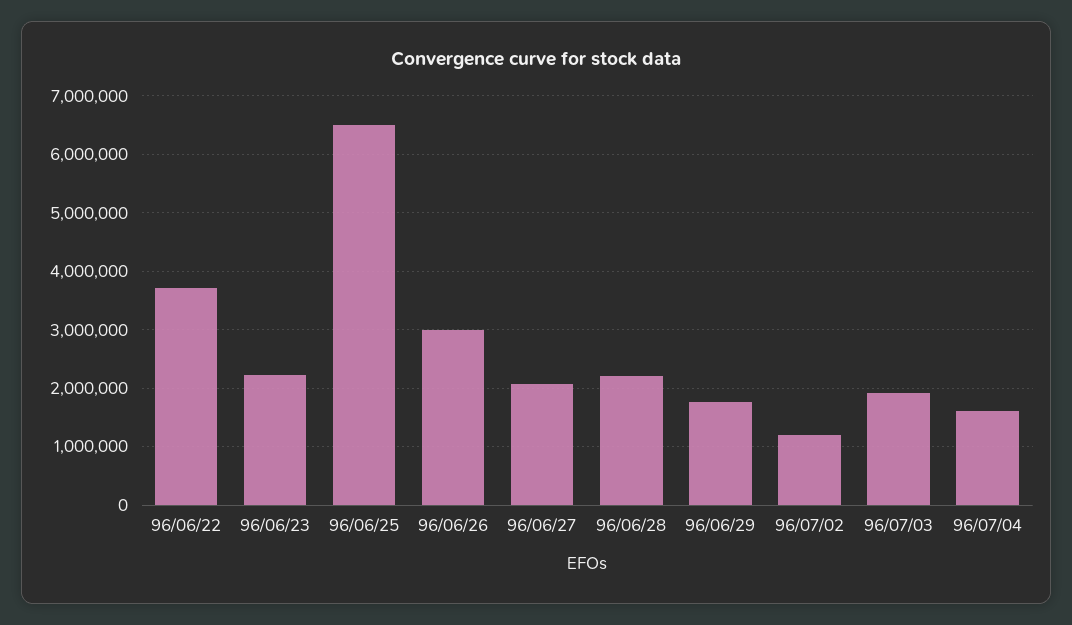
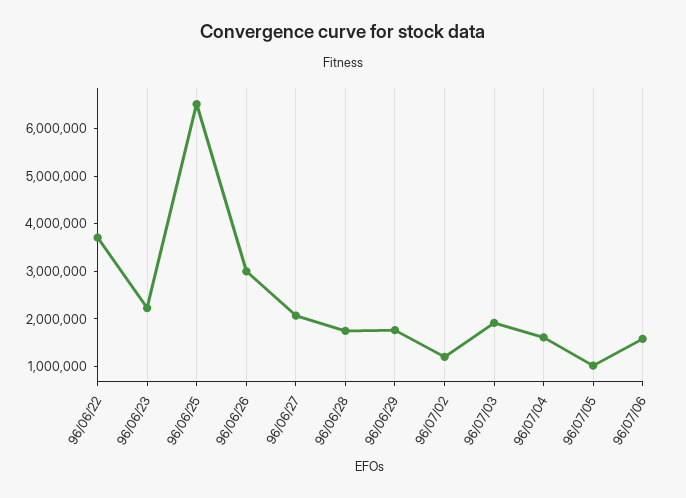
96/06/28: 2200000 -> 1800000
96/07/05: none -> 1000000
96/07/06: none -> 1600000

